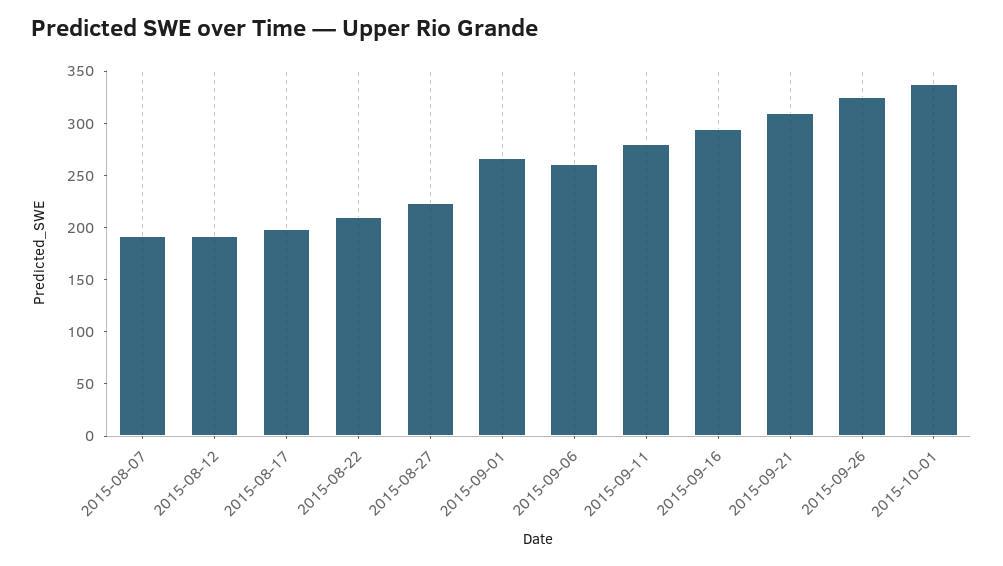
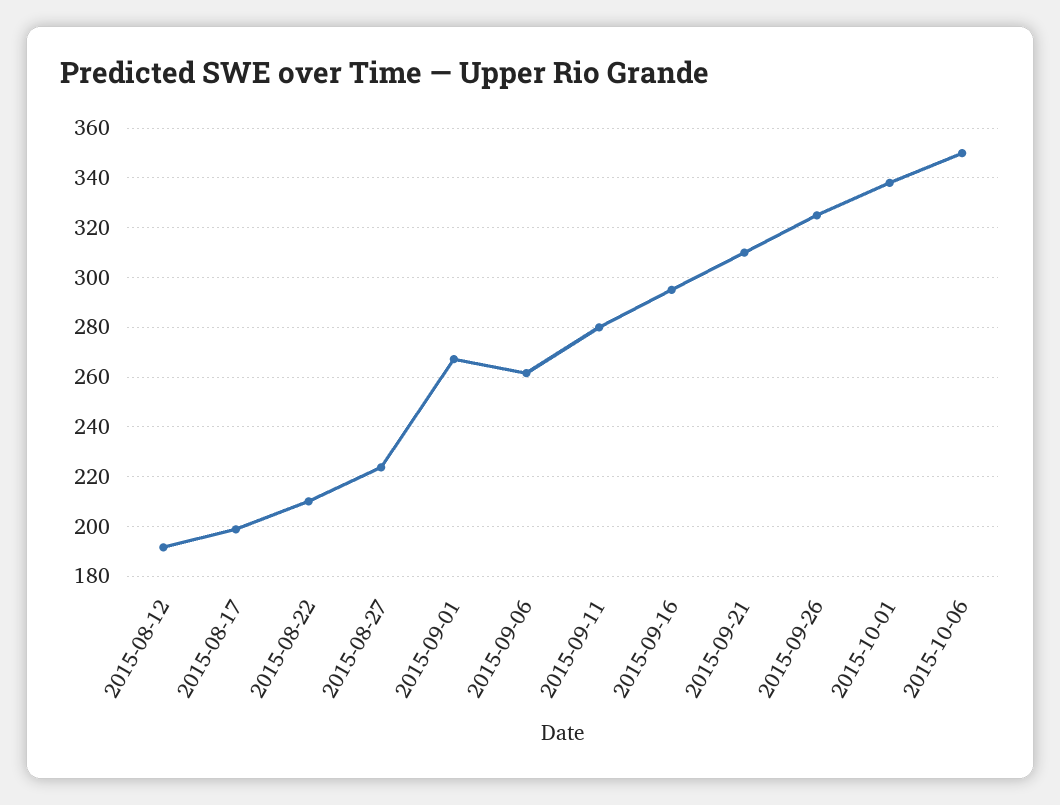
2015-08-07: 190 -> none
2015-10-06: none -> 350

